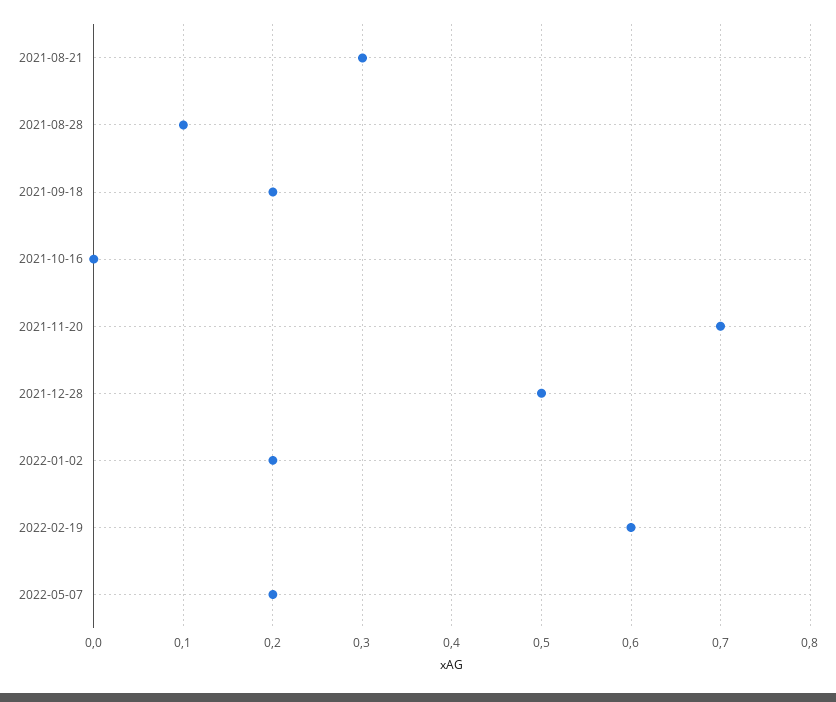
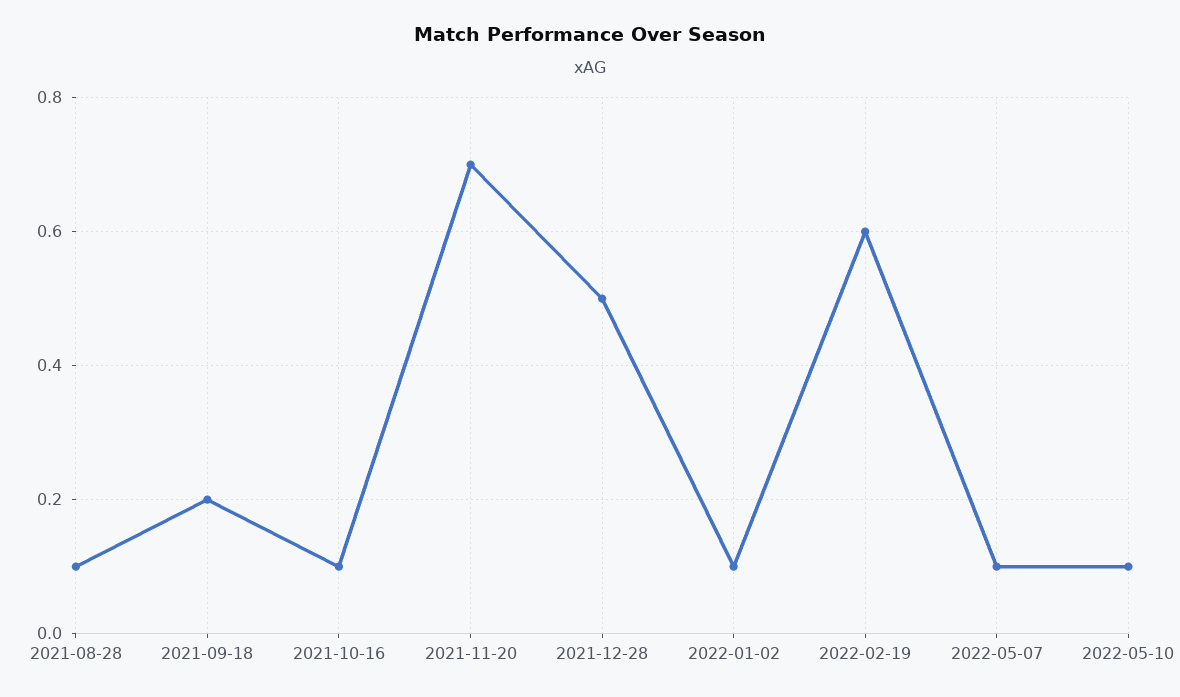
2021-08-21: 0.3 -> none
2021-10-16: 0 -> 0.1
2022-01-02: 0.2 -> 0.1
2022-05-07: 0.2 -> 0.1
2022-05-10: none -> 0.1

